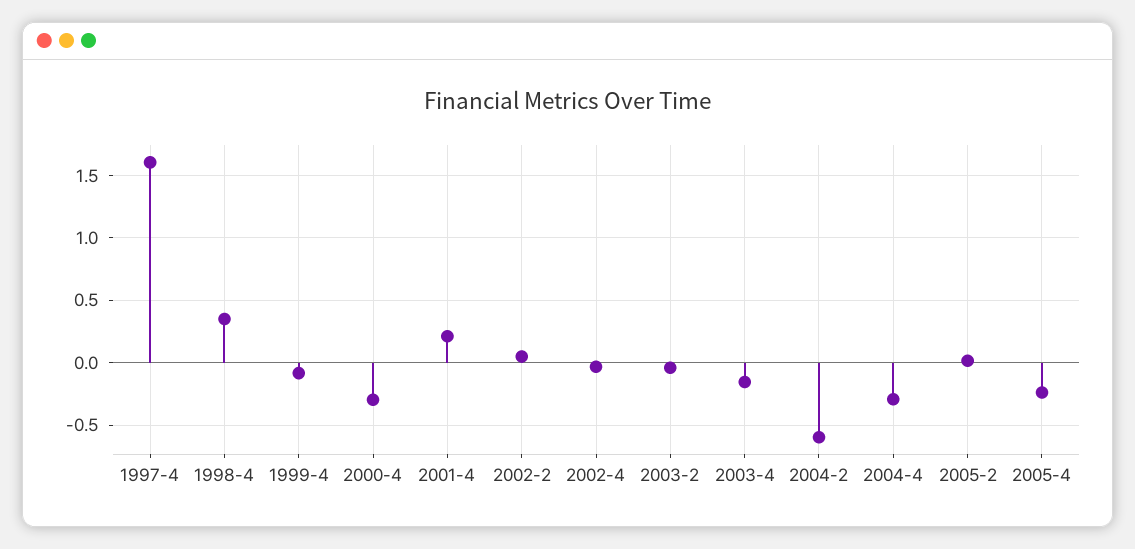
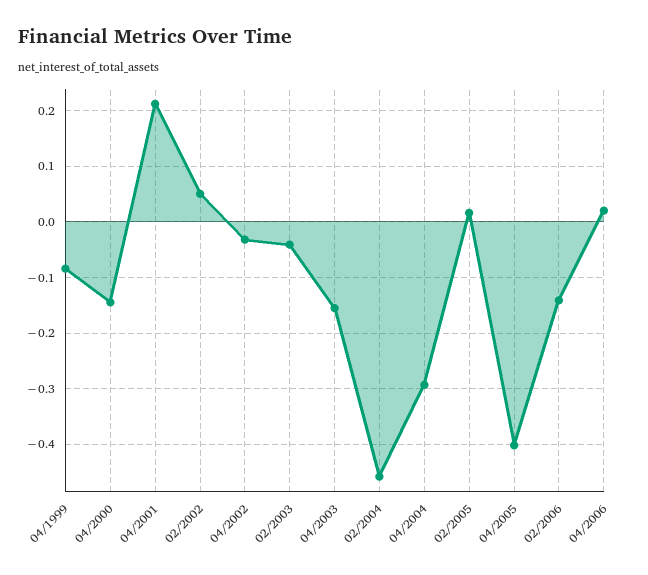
1997-4: 1.6 -> none
1998-4: 0.35 -> none
2000-4: -0.3 -> -0.14
2004-2: -0.6 -> -0.46
2005-4: -0.25 -> -0.4
02/2006: none -> -0.14
04/2006: none -> 0.02

